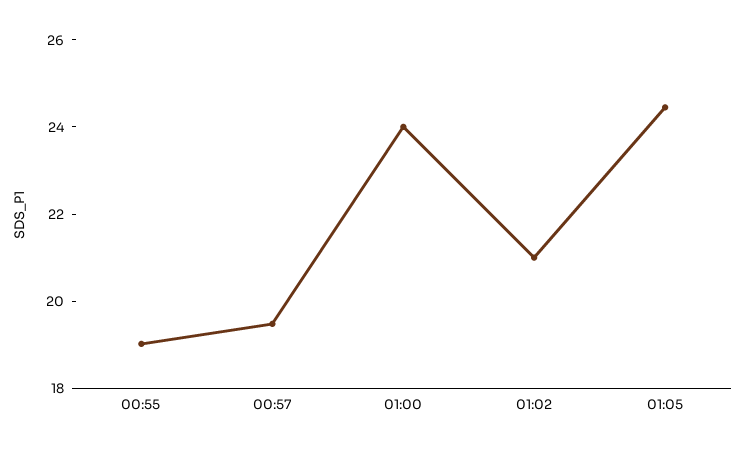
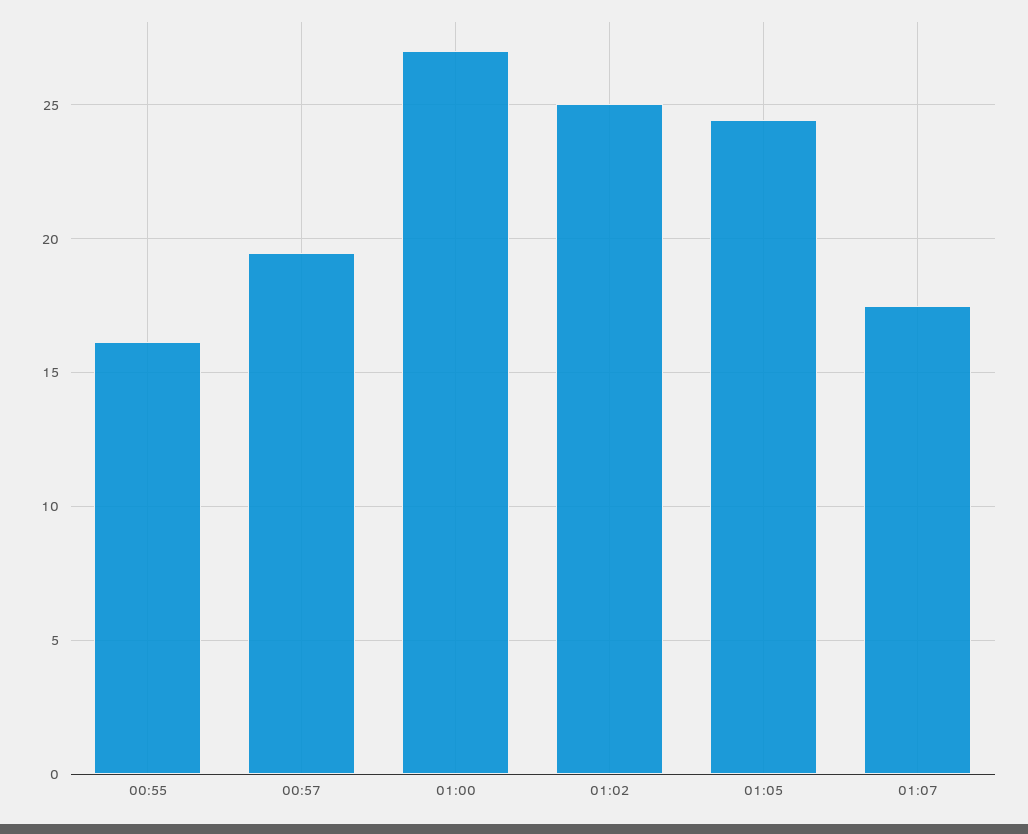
00:55: 19 -> 16
01:00: 24 -> 27
01:02: 21 -> 25
01:07: none -> 17.5

